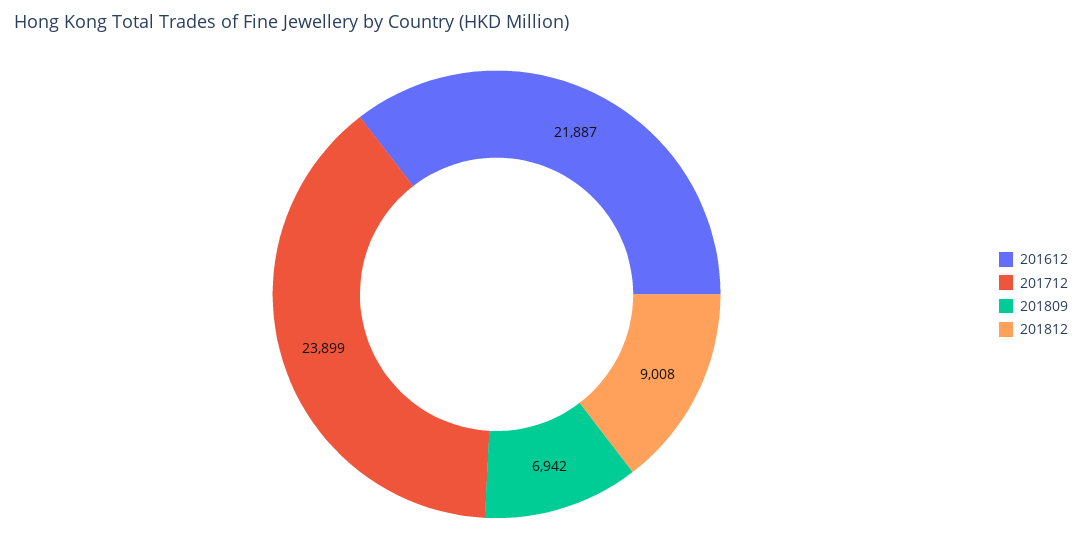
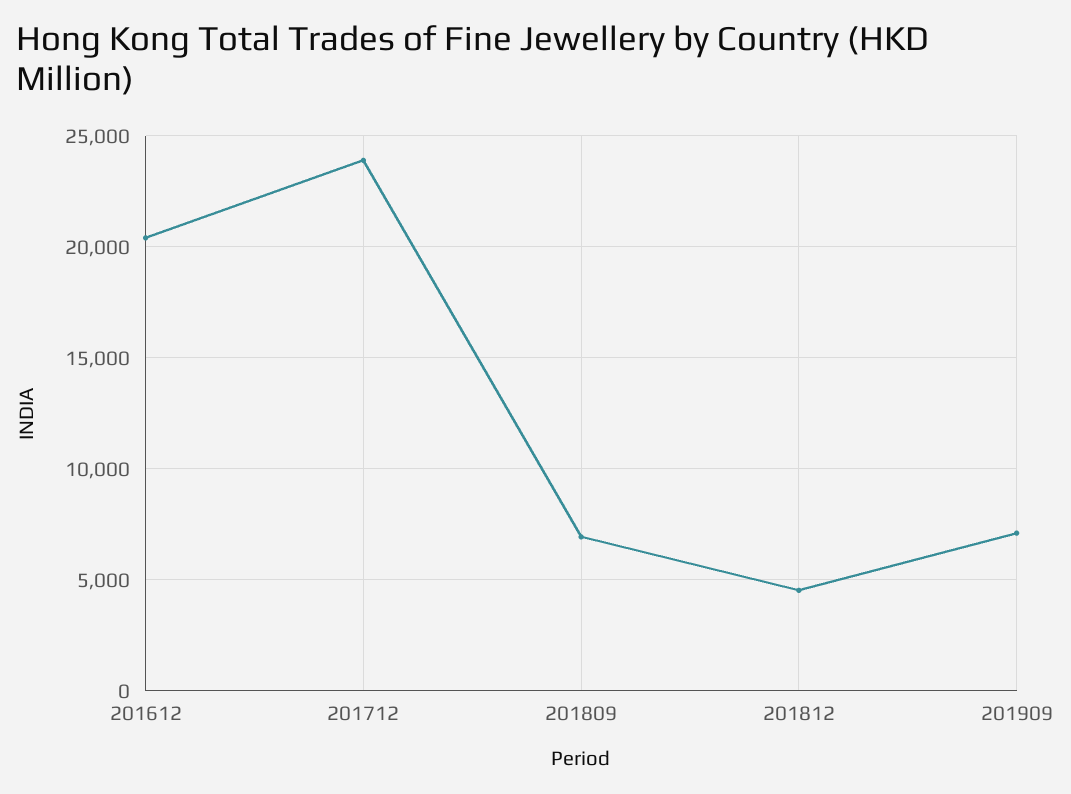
201612: 21887 -> 20500
201812: 9008 -> 4500
201909: none -> 7000

